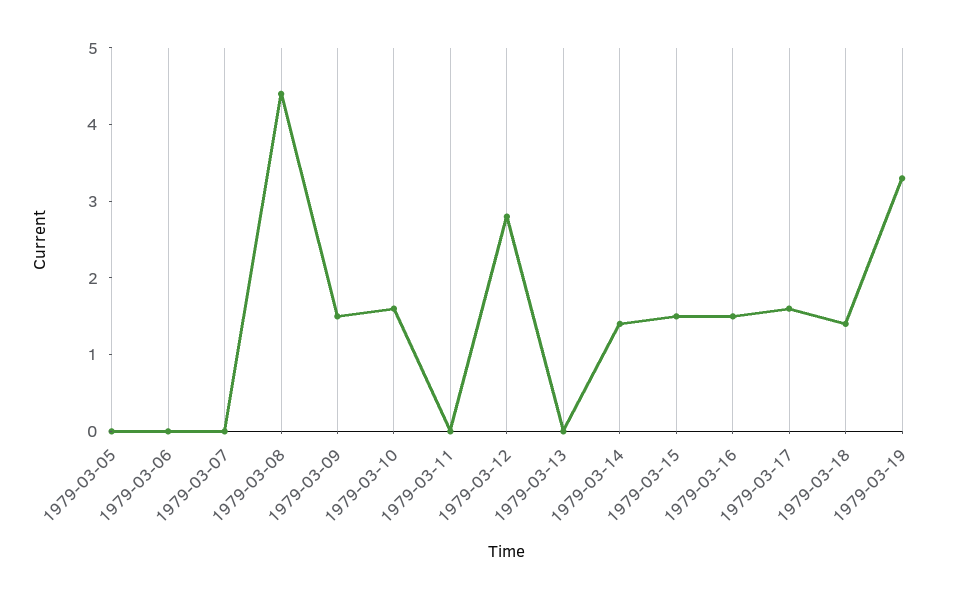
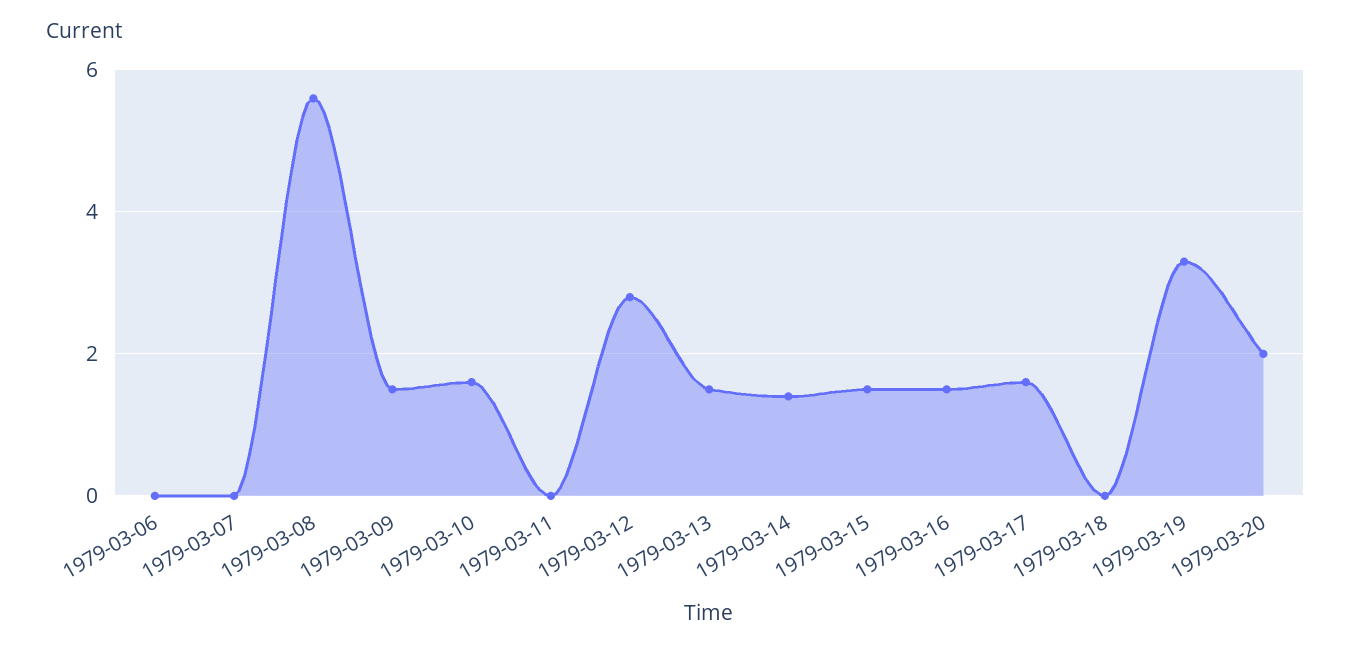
1979-03-05: 0 -> none
1979-03-08: 4.5 -> 5.5
1979-03-13: 0 -> 1.5
1979-03-18: 1.5 -> 0
1979-03-20: none -> 2

